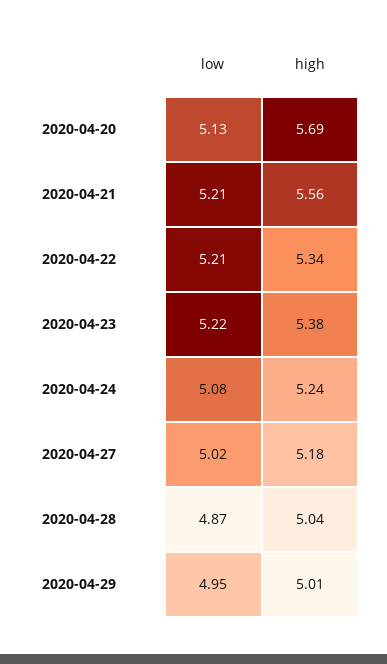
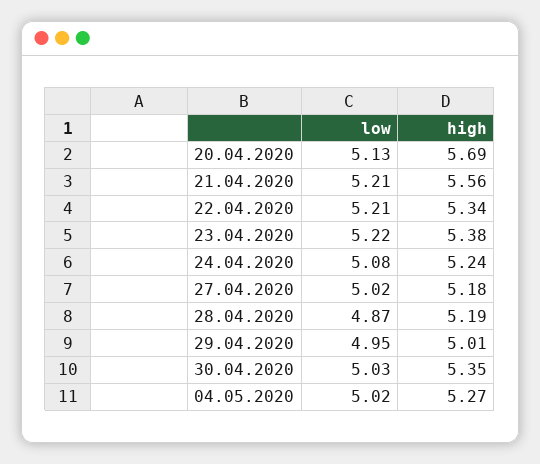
high, 2020-04-28: 5.04 -> 5.19
low, 30.04.2020: none -> 5.03
high, 30.04.2020: none -> 5.35
low, 04.05.2020: none -> 5.02
high, 04.05.2020: none -> 5.27

